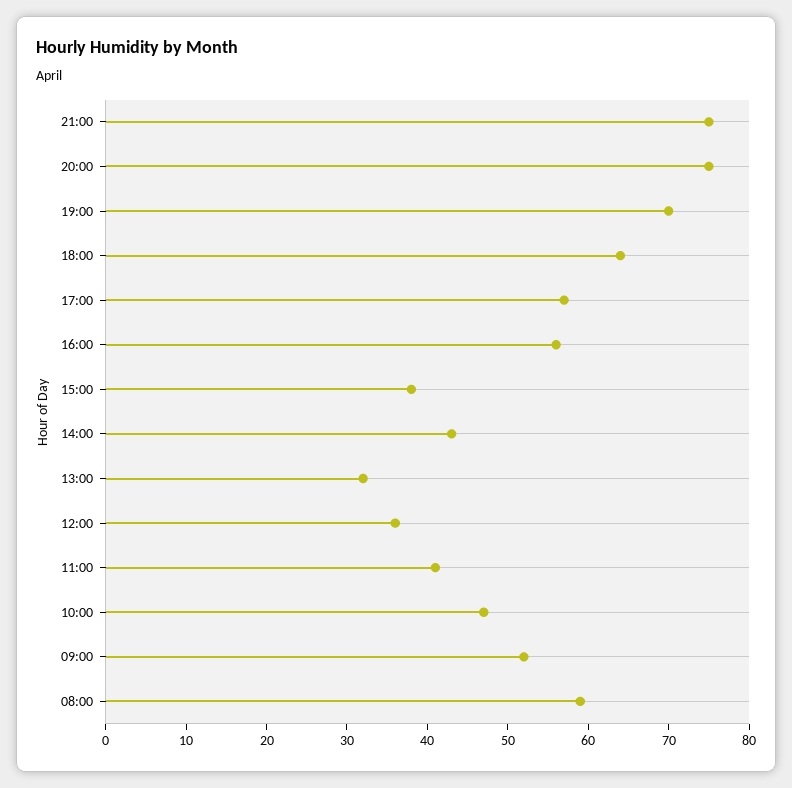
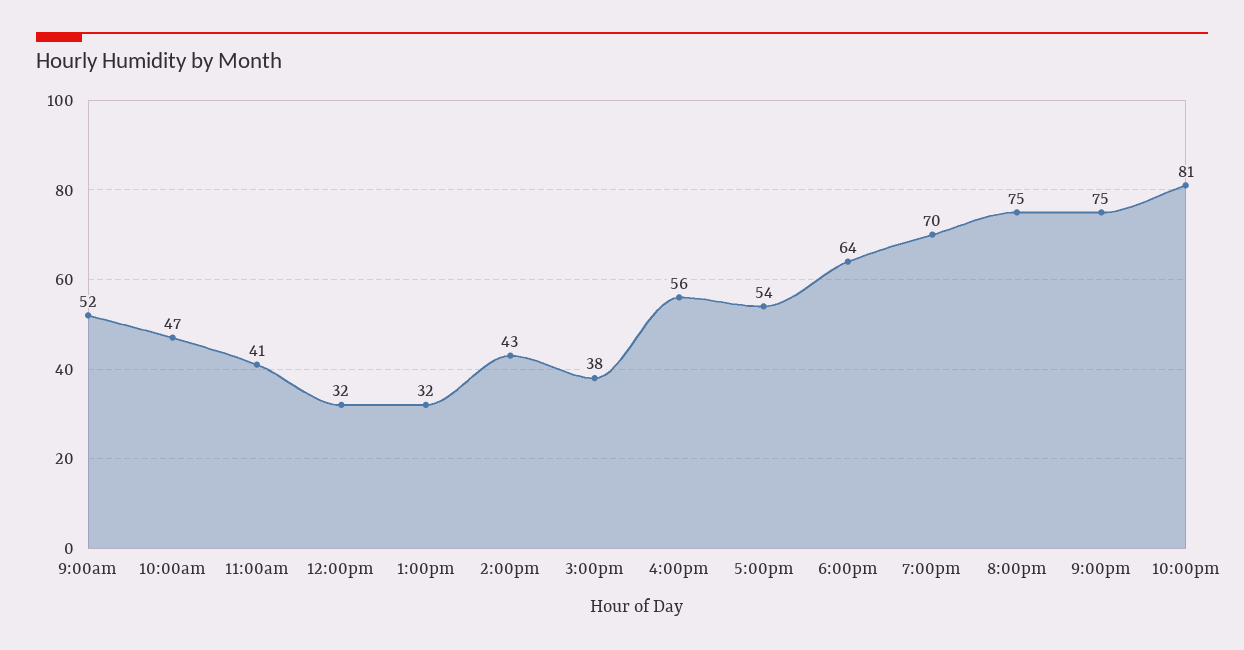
17:00: 57 -> 54
12:00: 36 -> 32
08:00: 59 -> none
10:00pm: none -> 81

